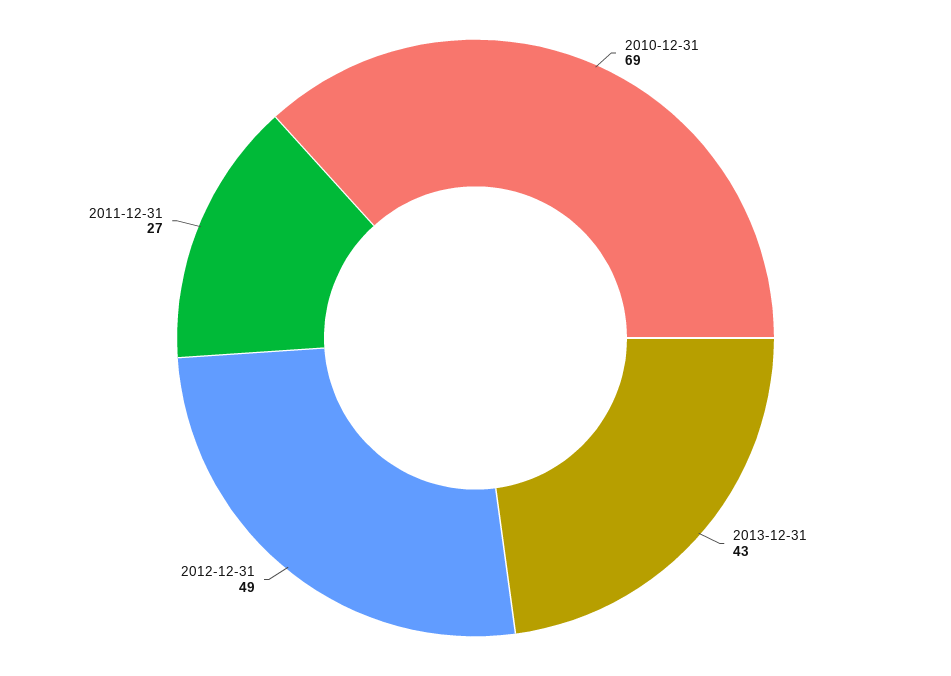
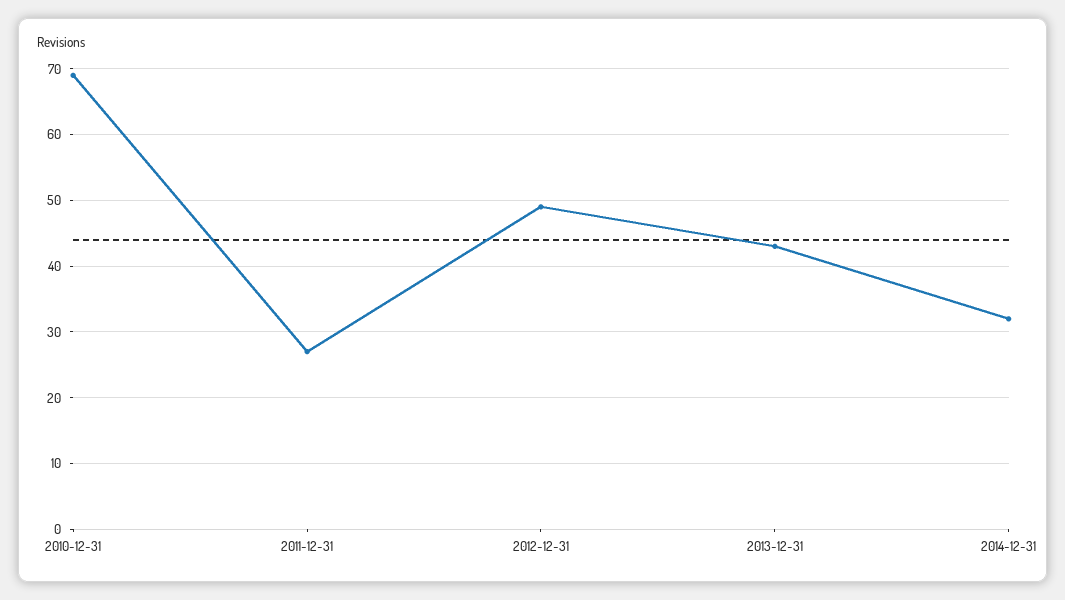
2014-12-31: none -> 32

